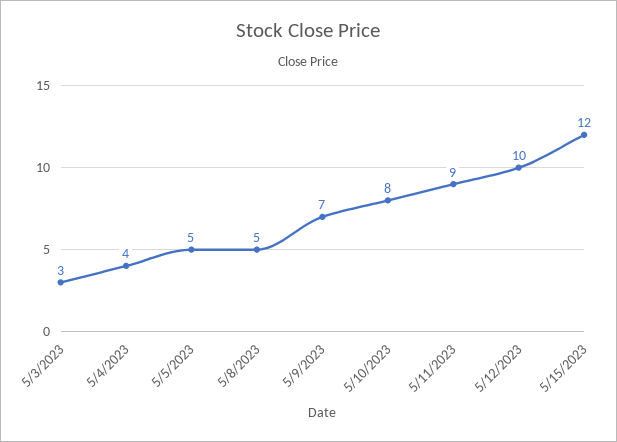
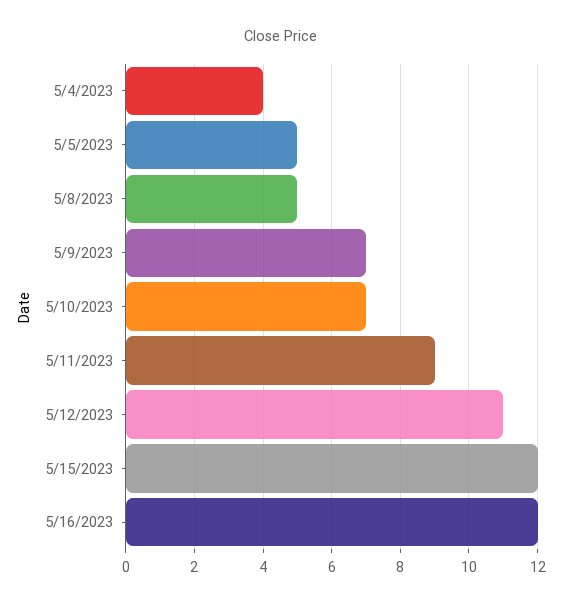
5/3/2023: 3 -> none
5/10/2023: 8 -> 7
5/12/2023: 10 -> 11
5/16/2023: none -> 12

